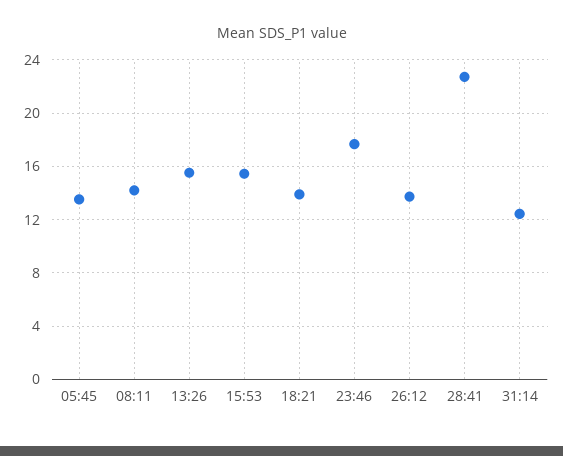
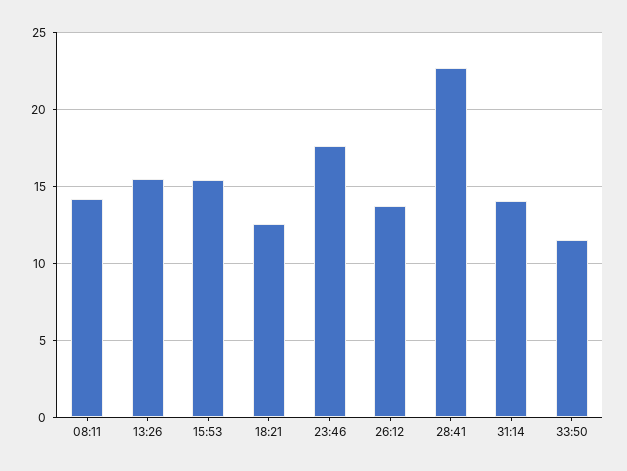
05:45: 13.5 -> none
18:21: 14 -> 12.5
31:14: 12.5 -> 14
33:50: none -> 11.5

